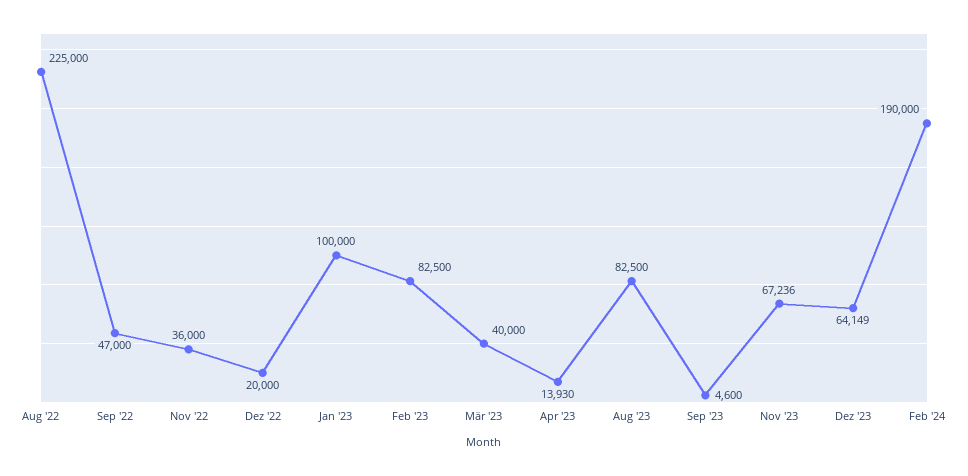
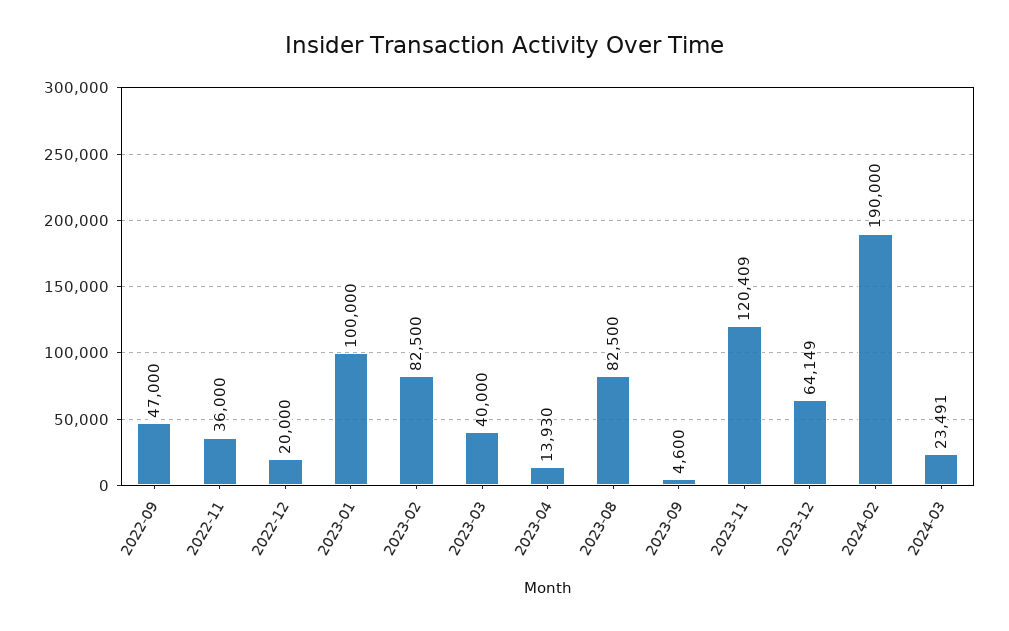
Aug '22: 225000 -> none
Nov '23: 67236 -> 120409
2024-03: none -> 23491

